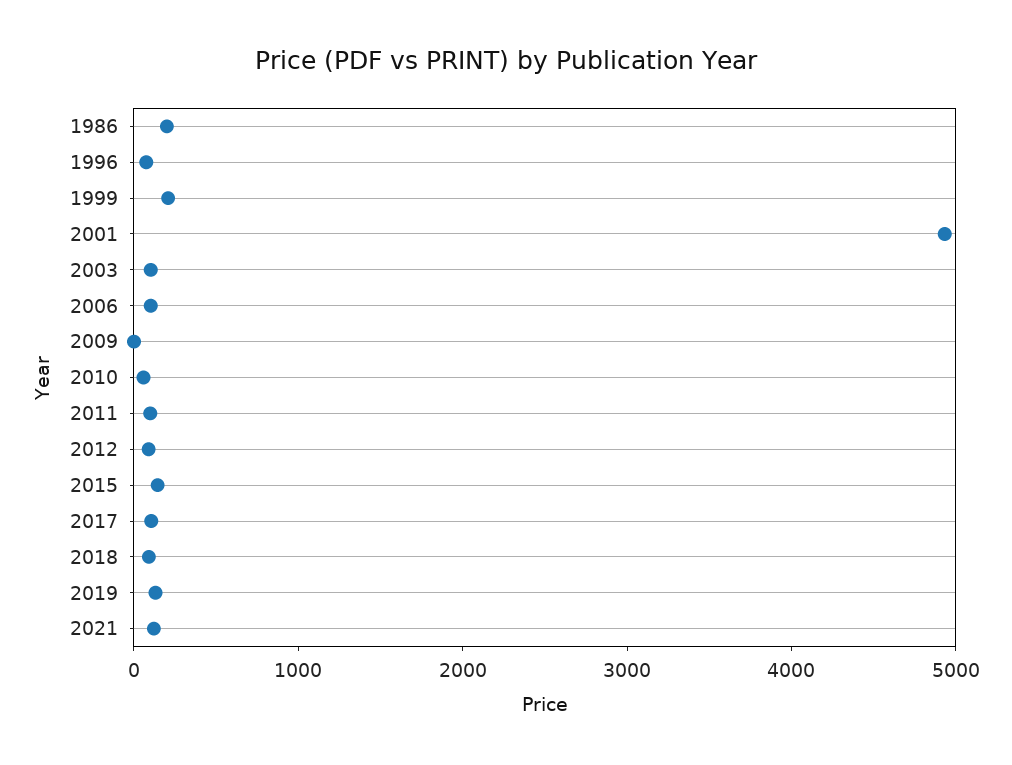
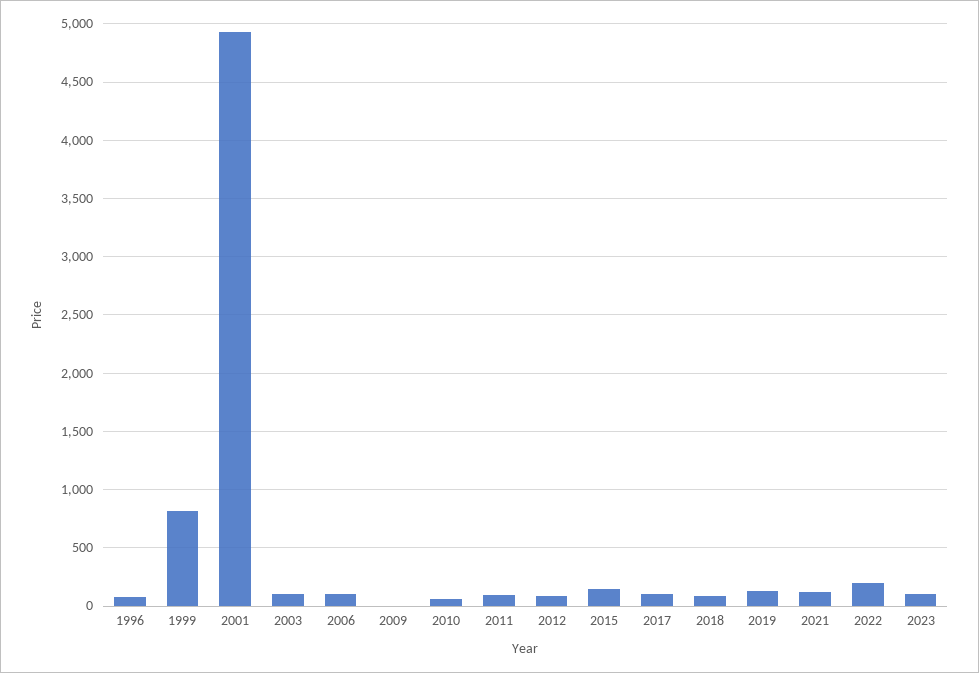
1986: 200 -> none
1999: 200 -> 800
2022: none -> 200
2023: none -> 100

